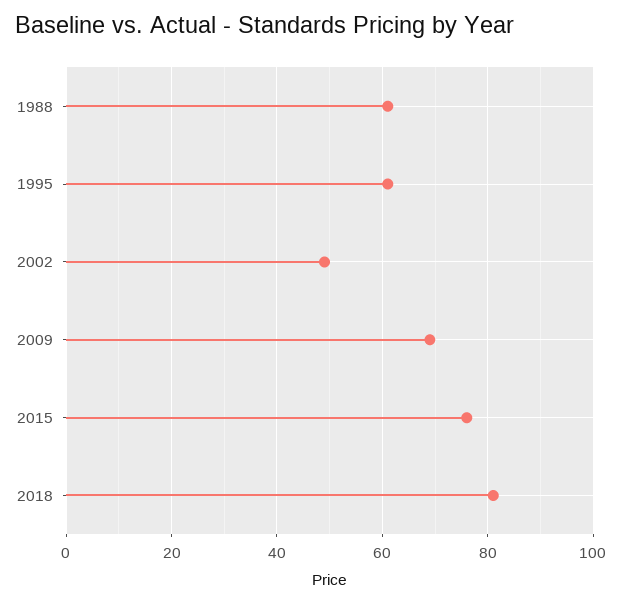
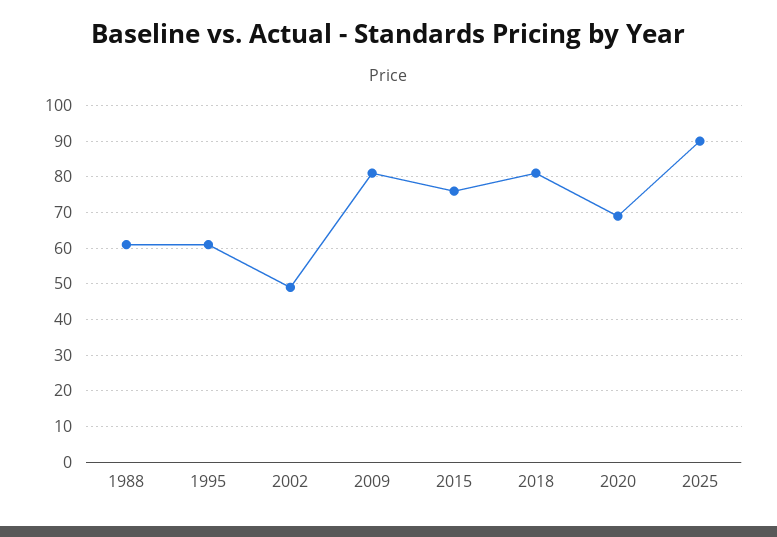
2009: 70 -> 80
2020: none -> 70
2025: none -> 90

